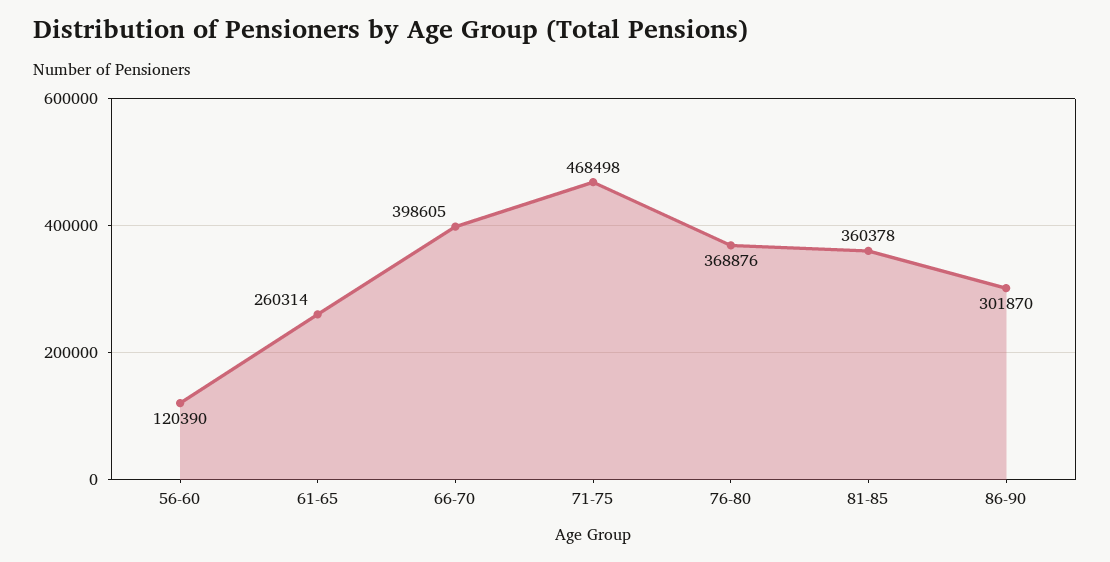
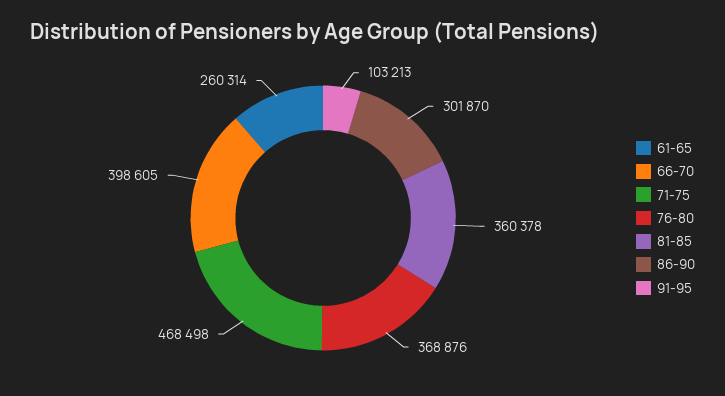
56-60: 120390 -> none
91-95: none -> 103213

